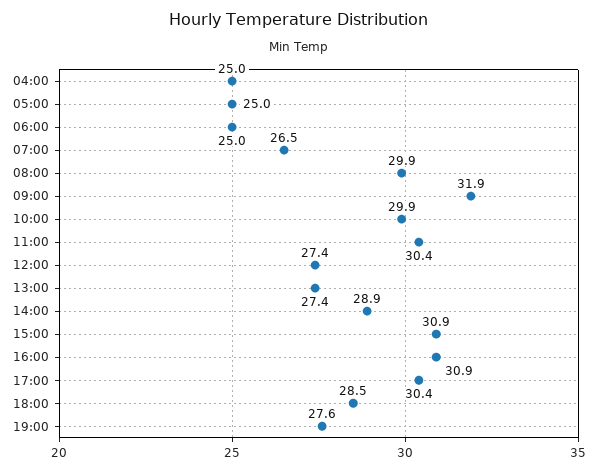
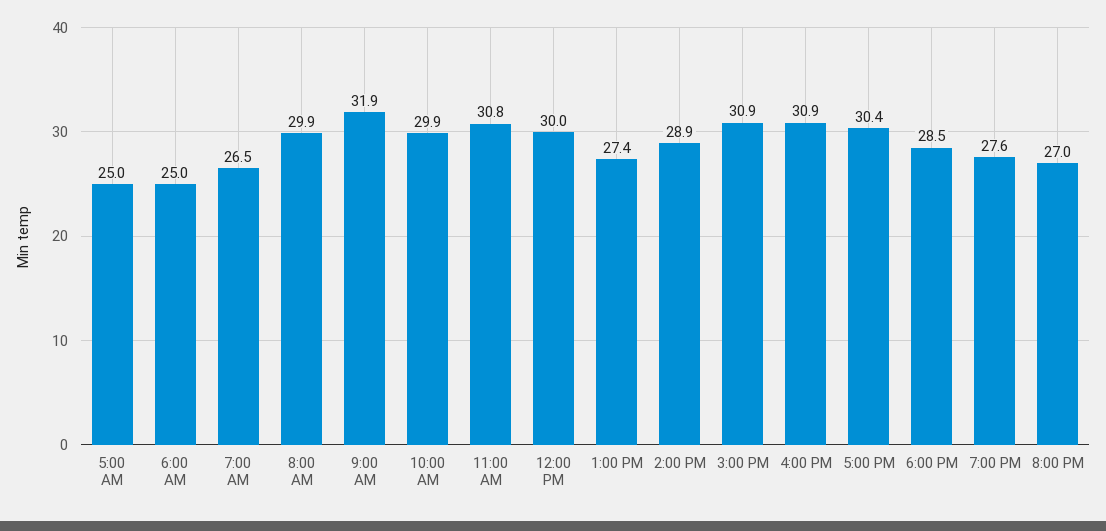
04:00: 25 -> none
11:00: 30.4 -> 30.8
12:00: 27.4 -> 30
8:00 PM: none -> 27

